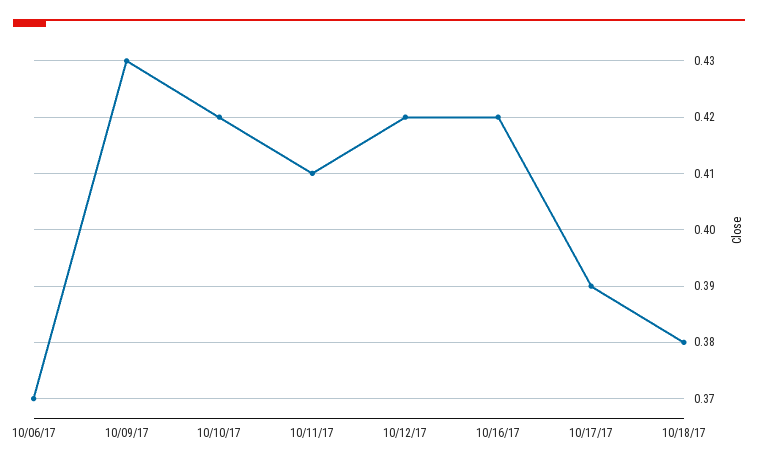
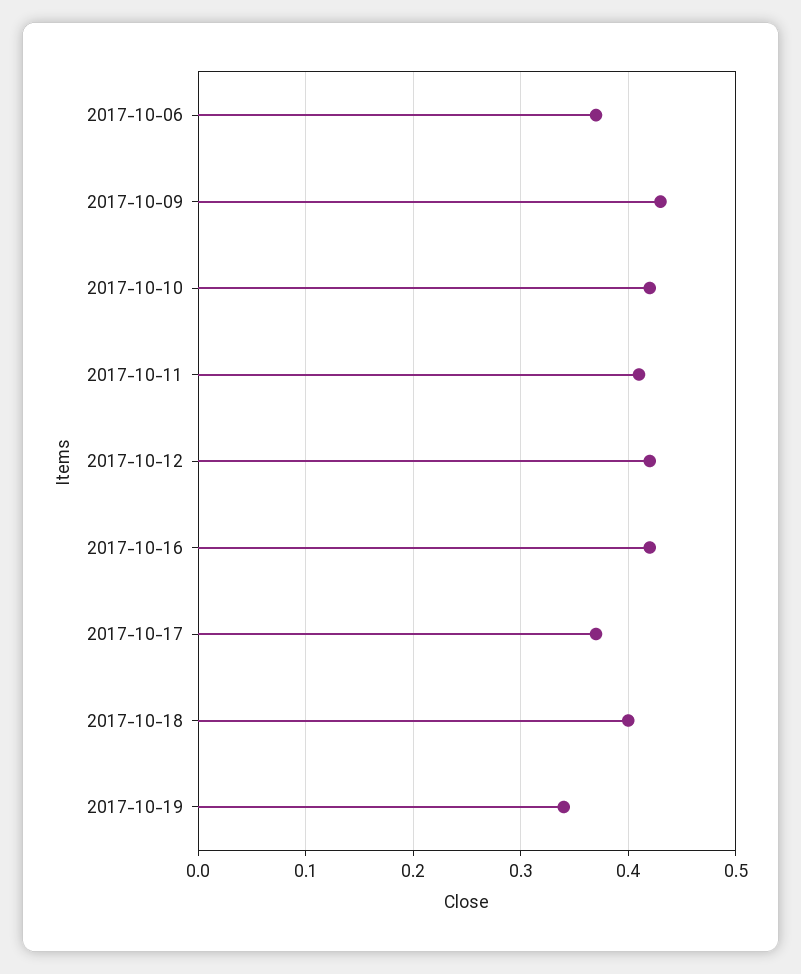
10/17/17: 0.39 -> 0.37
10/18/17: 0.38 -> 0.4
2017-10-19: none -> 0.34

